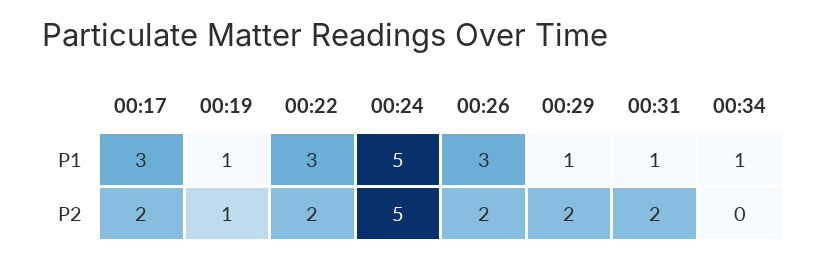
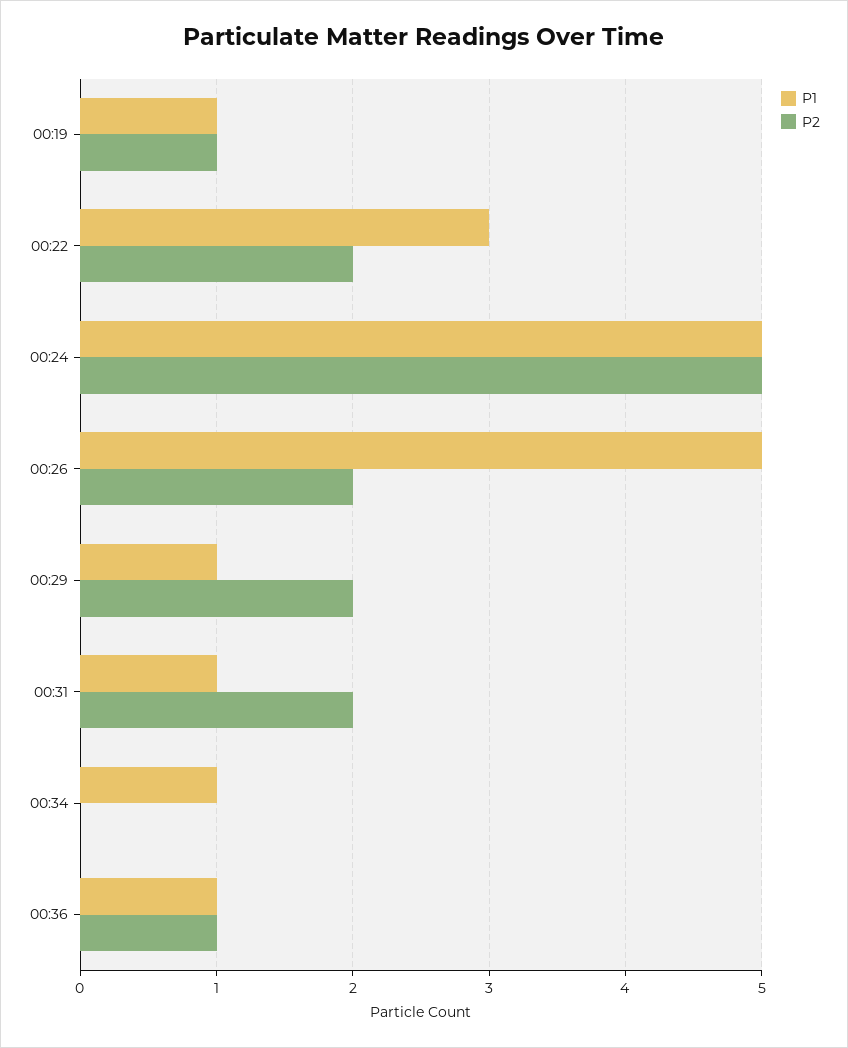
P1, 00:17: 3 -> none
P1, 00:26: 3 -> 5
P2, 00:17: 2 -> none
P1, 00:36: none -> 1
P2, 00:36: none -> 1

